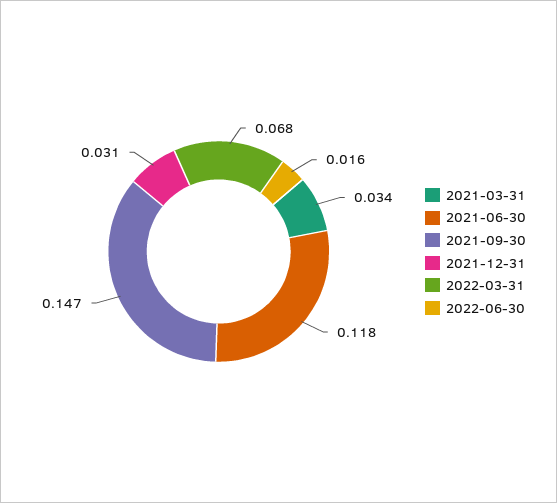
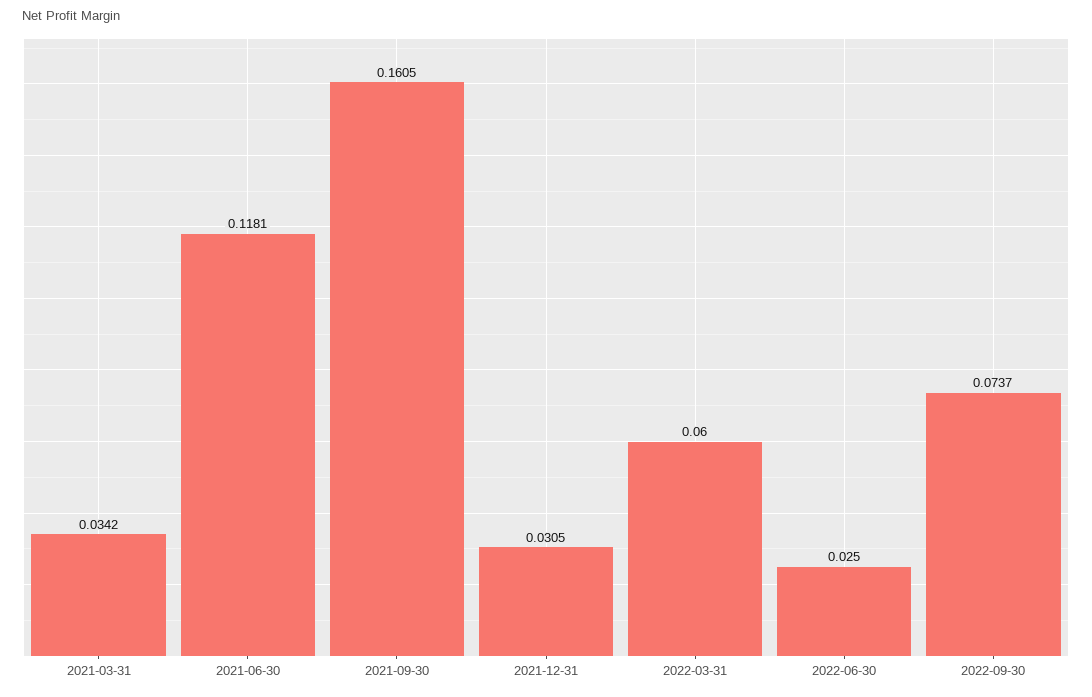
2021-09-30: 0.147 -> 0.1605
2022-03-31: 0.068 -> 0.06
2022-06-30: 0.016 -> 0.025
2022-09-30: none -> 0.0737

